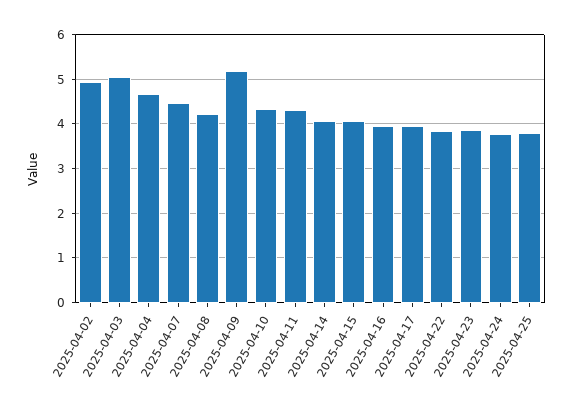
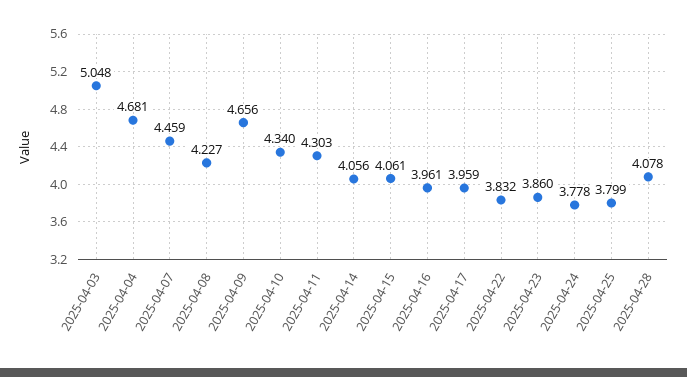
2025-04-02: 5 -> none
2025-04-09: 5.2 -> 4.656
2025-04-28: none -> 4.078

